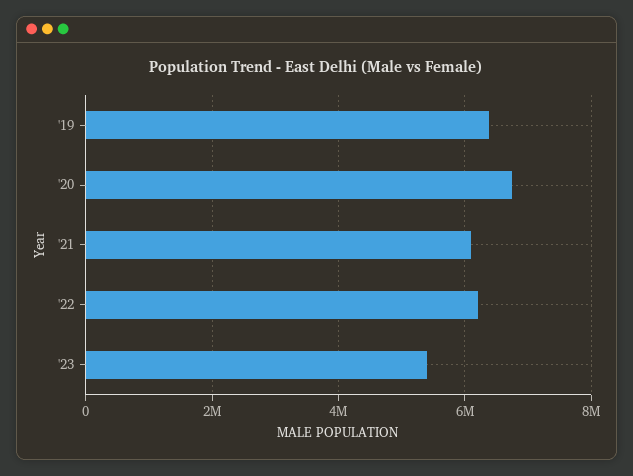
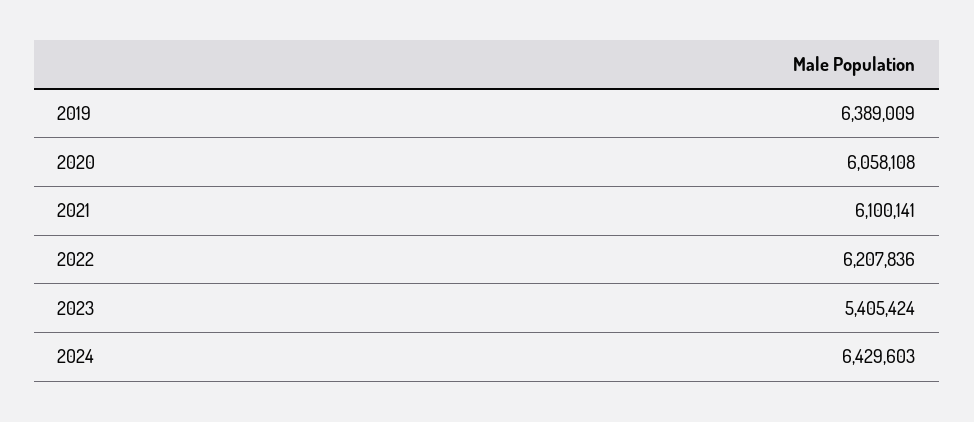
'20: 6800000 -> 6058108
2024: none -> 6429603

